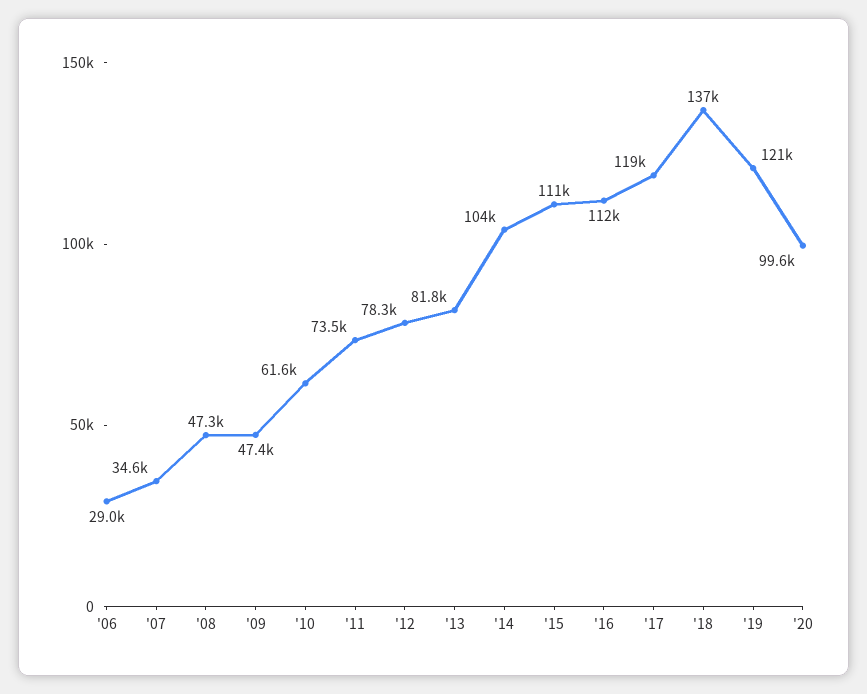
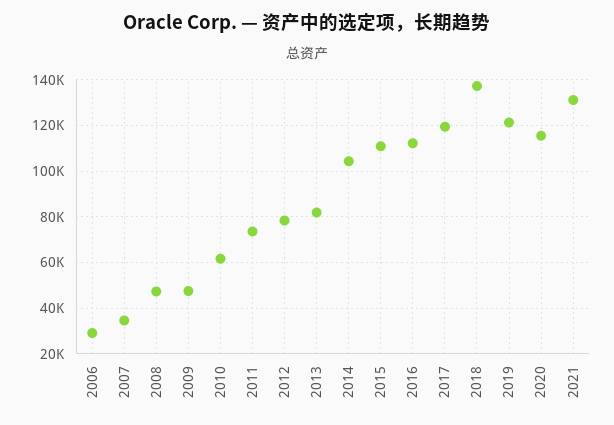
'20: 99600 -> 115000
2021: none -> 130000

